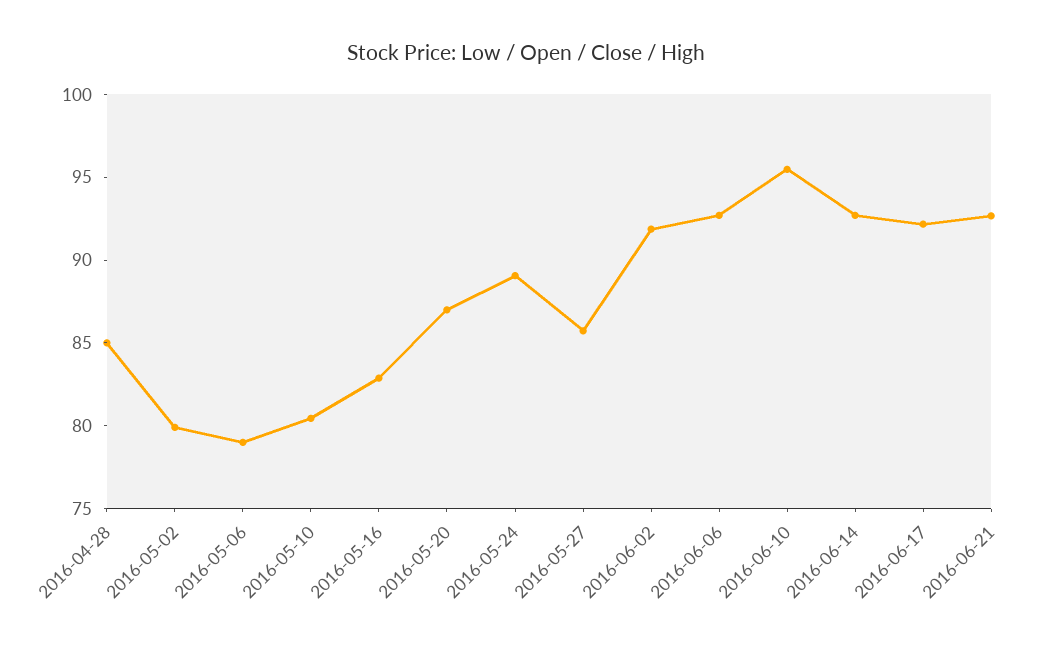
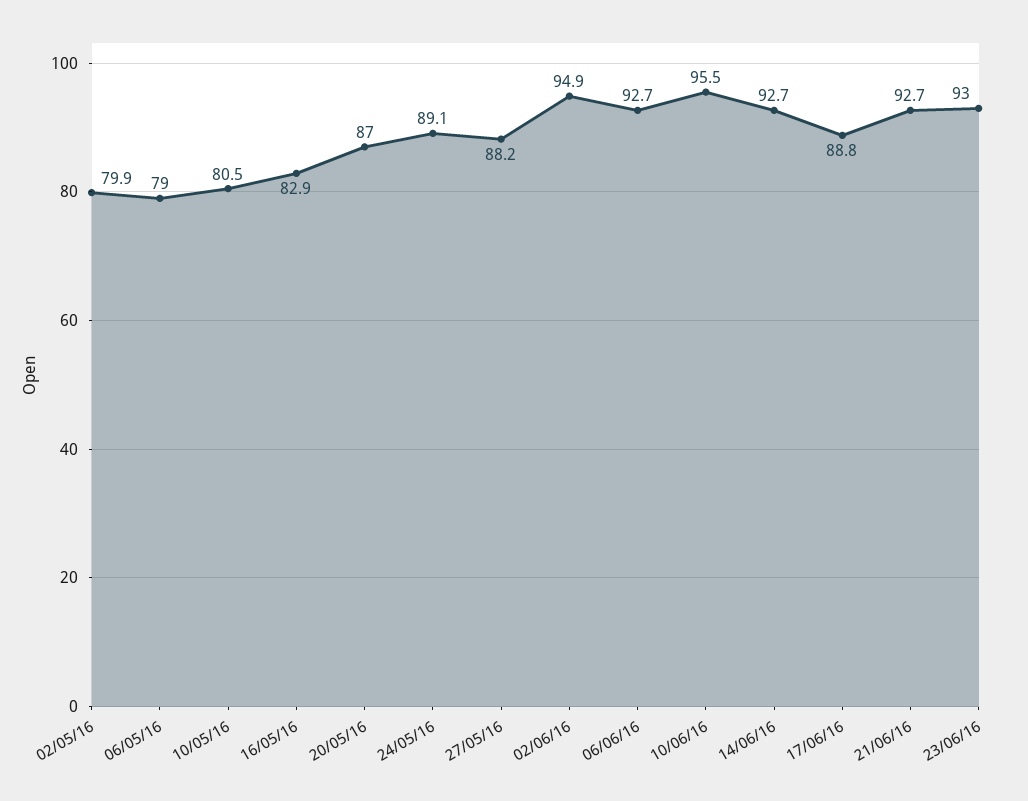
2016-04-28: 85 -> none
2016-05-27: 86 -> 88.2
2016-06-02: 92 -> 94.9
2016-06-17: 92 -> 88.8
23/06/16: none -> 93

